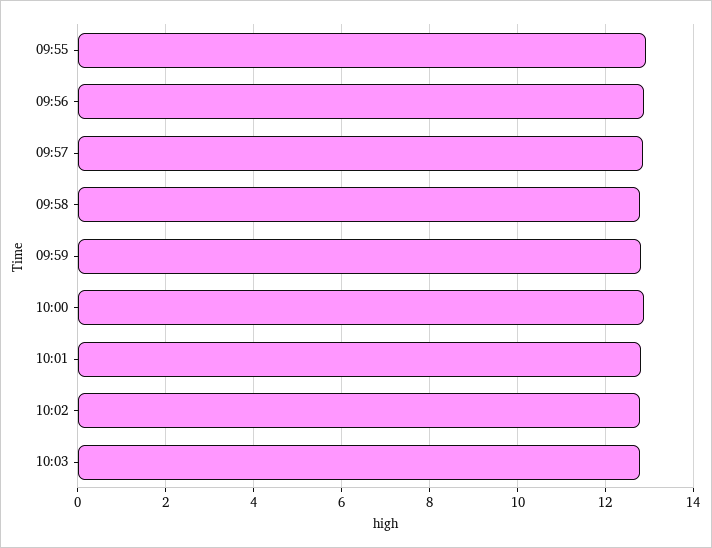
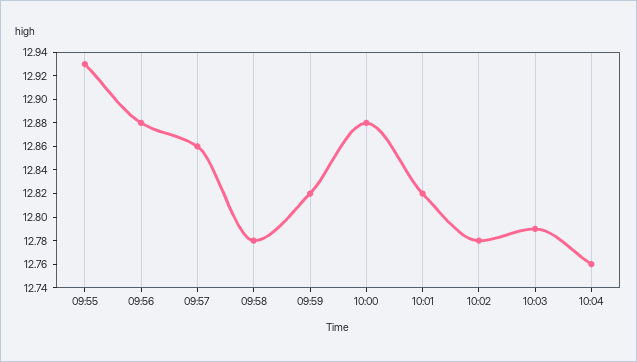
10:04: none -> 12.76

